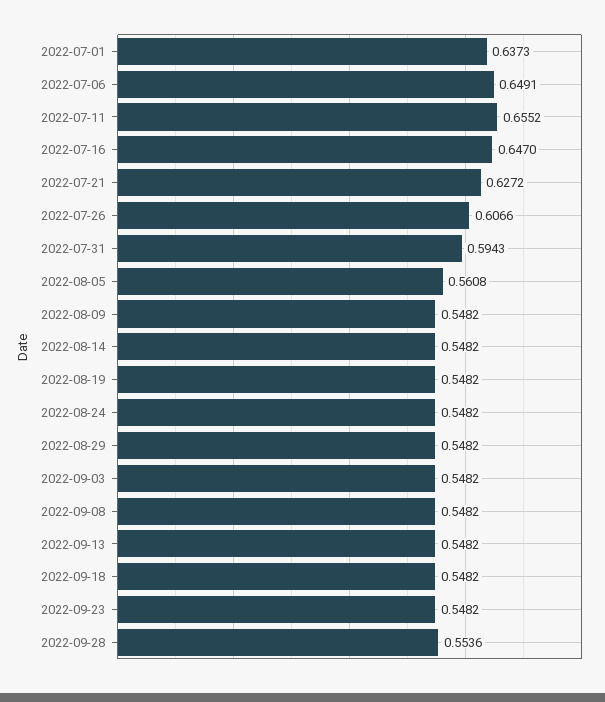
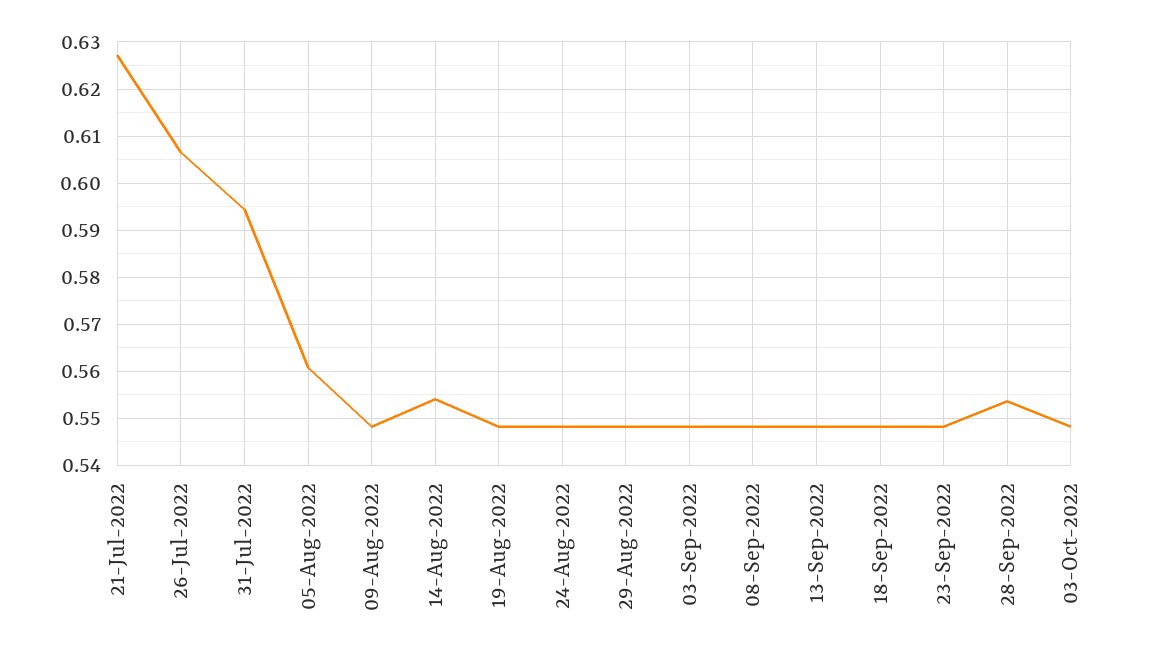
2022-07-01: 0.6373 -> none
2022-07-06: 0.6491 -> none
2022-07-11: 0.6552 -> none
2022-07-16: 0.647 -> none
2022-08-14: 0.5482 -> 0.554
03-Oct-2022: none -> 0.548

